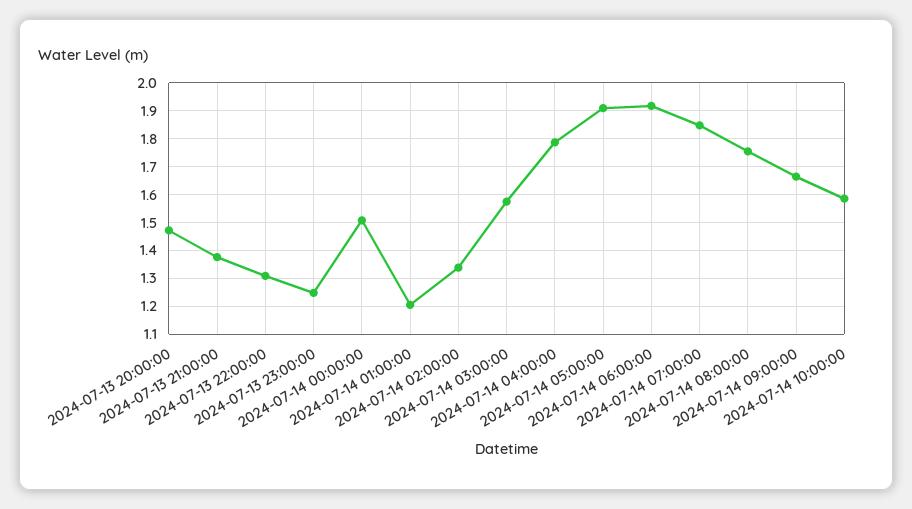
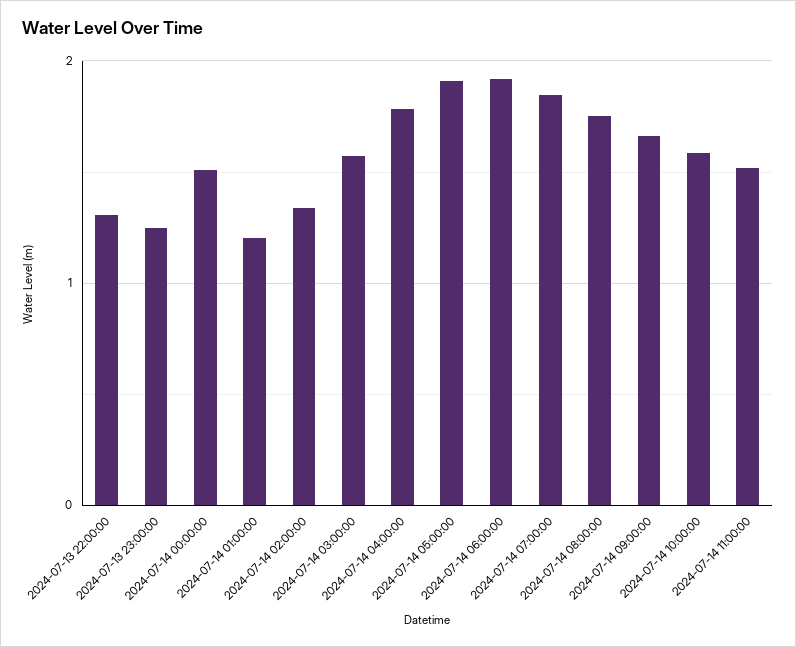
2024-07-13 20:00:00: 1.475 -> none
2024-07-13 21:00:00: 1.375 -> none
2024-07-14 11:00:00: none -> 1.5

